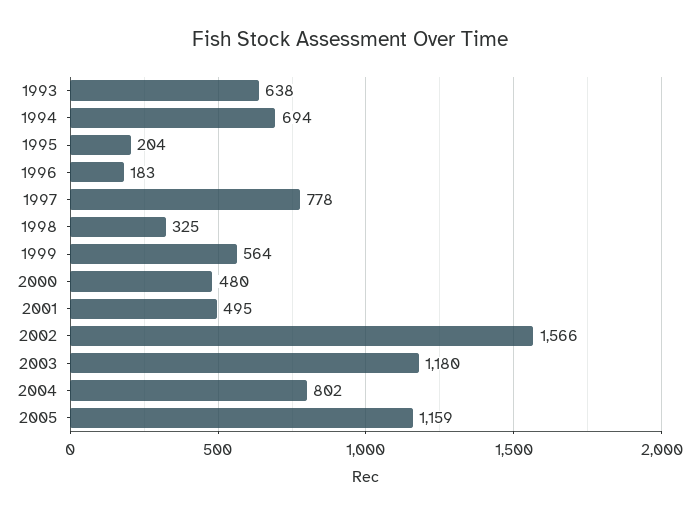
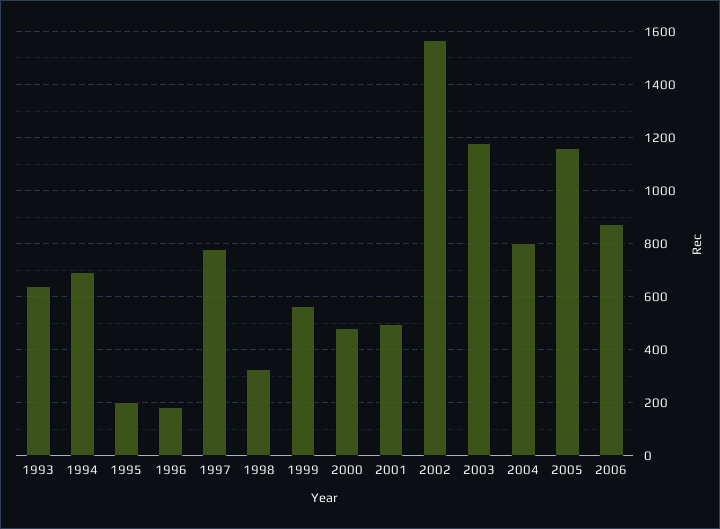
2006: none -> 875

